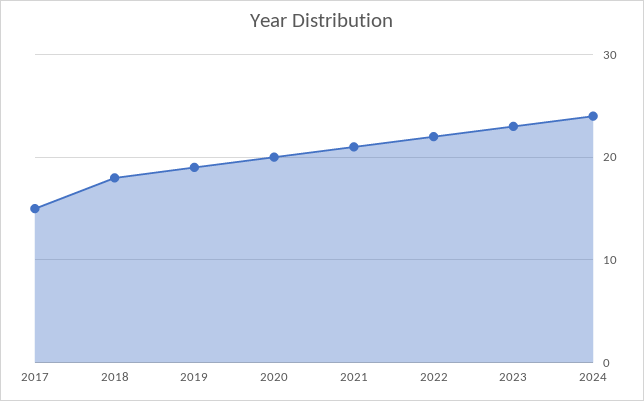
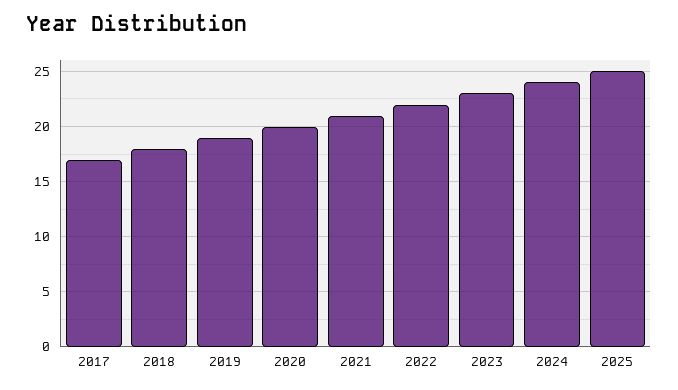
2017: 15 -> 17
2025: none -> 25

